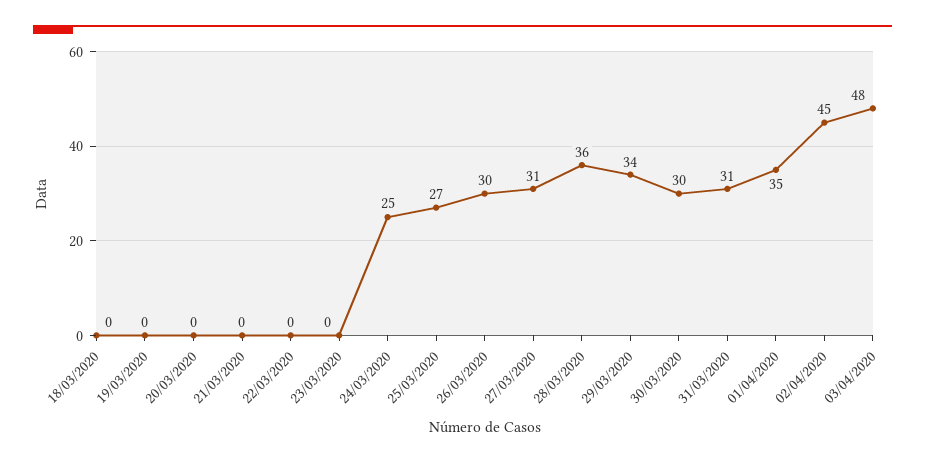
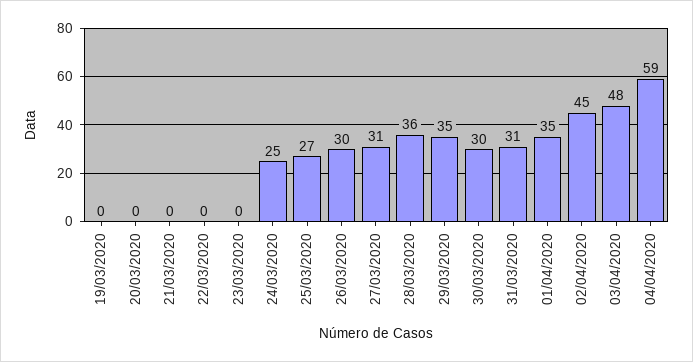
18/03/2020: 0 -> none
29/03/2020: 34 -> 35
04/04/2020: none -> 59

